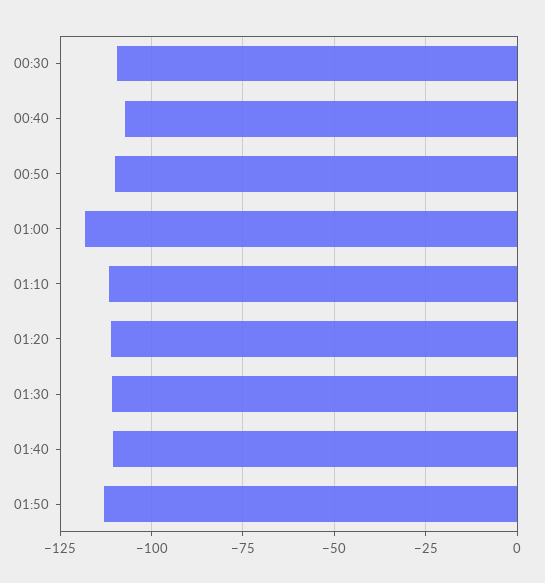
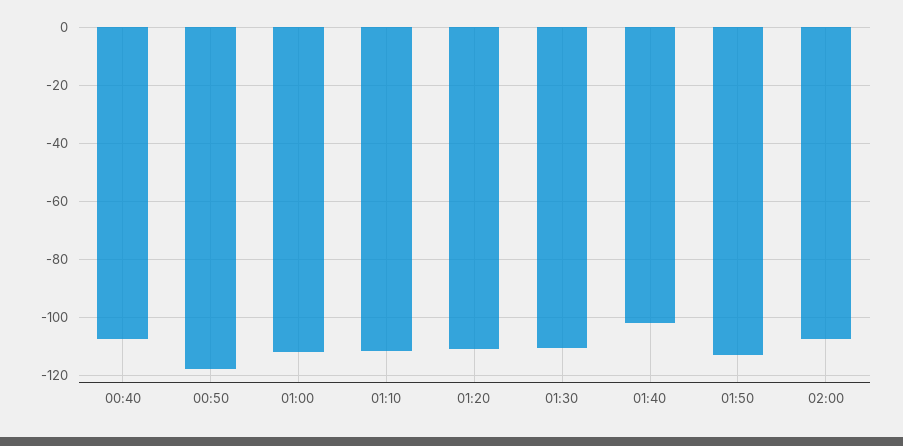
00:30: -110 -> none
00:50: -110 -> -117.5
01:00: -117.5 -> -112.5
01:40: -110 -> -102.5
02:00: none -> -107.5

